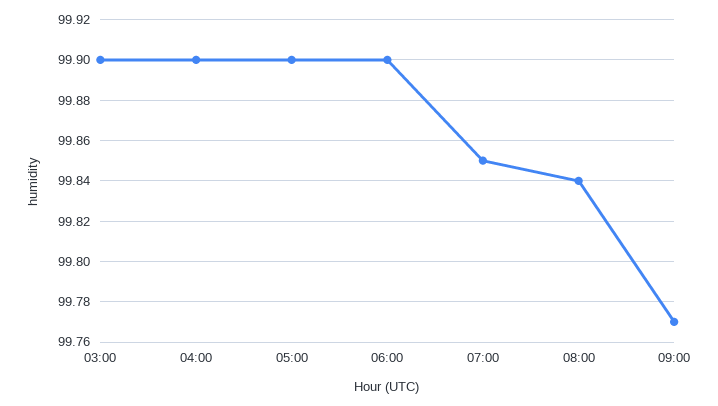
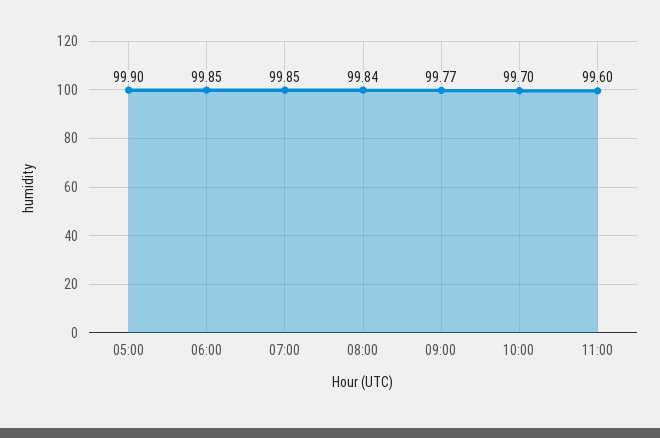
03:00: 99.9 -> none
04:00: 99.9 -> none
06:00: 99.9 -> 99.85
10:00: none -> 99.7
11:00: none -> 99.6

